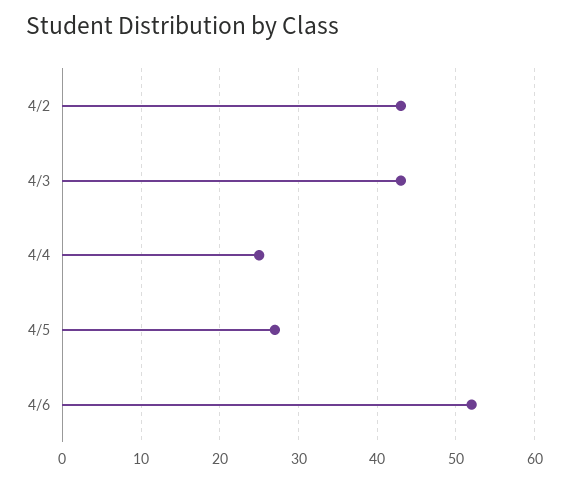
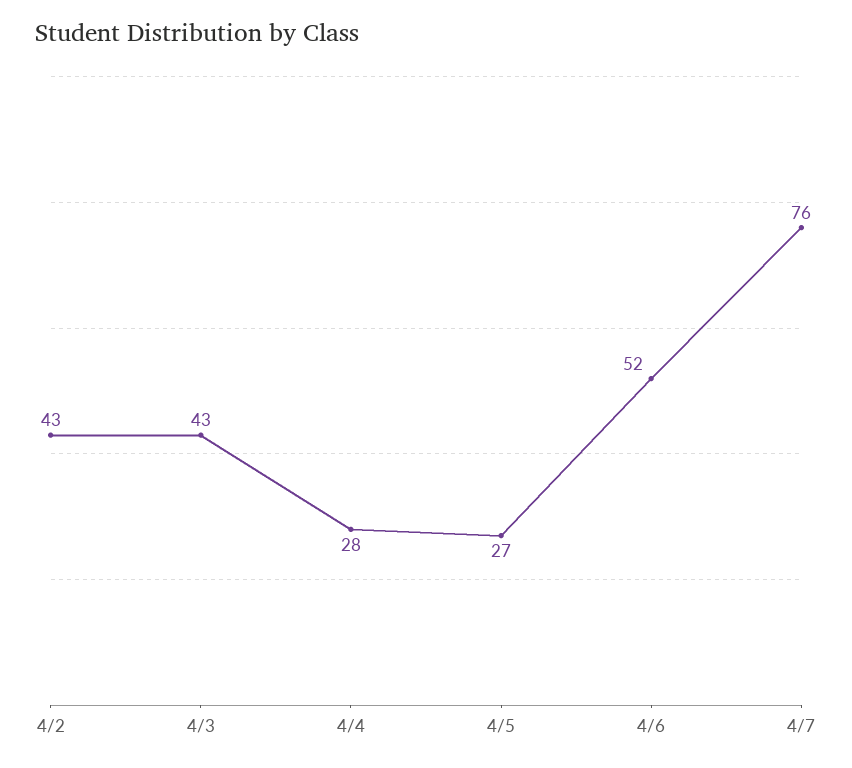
4/4: 25 -> 28
4/7: none -> 76

